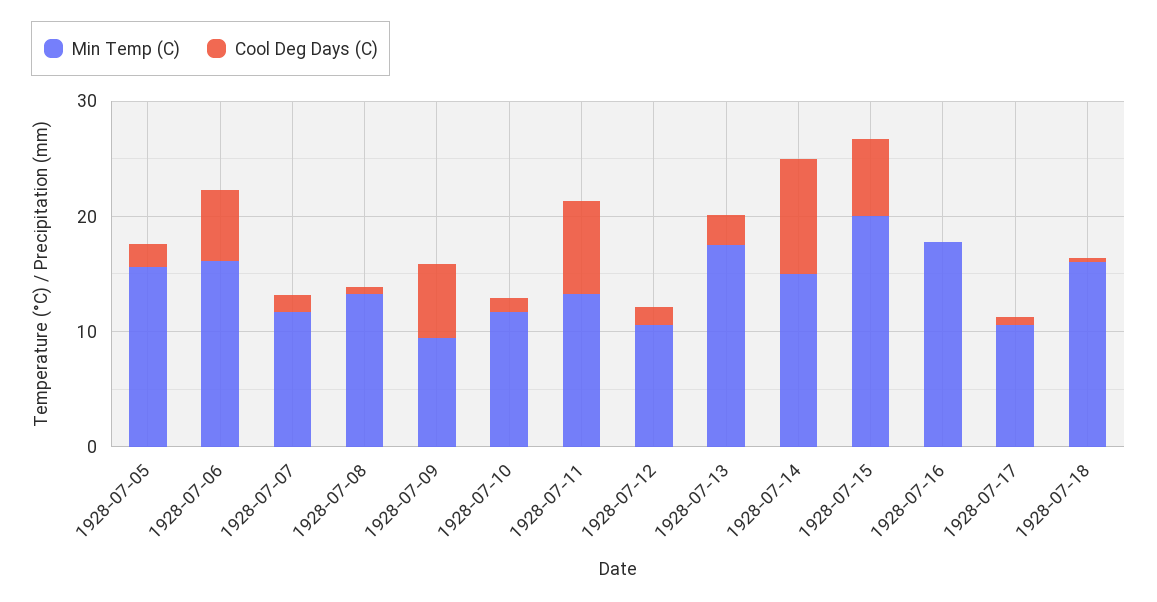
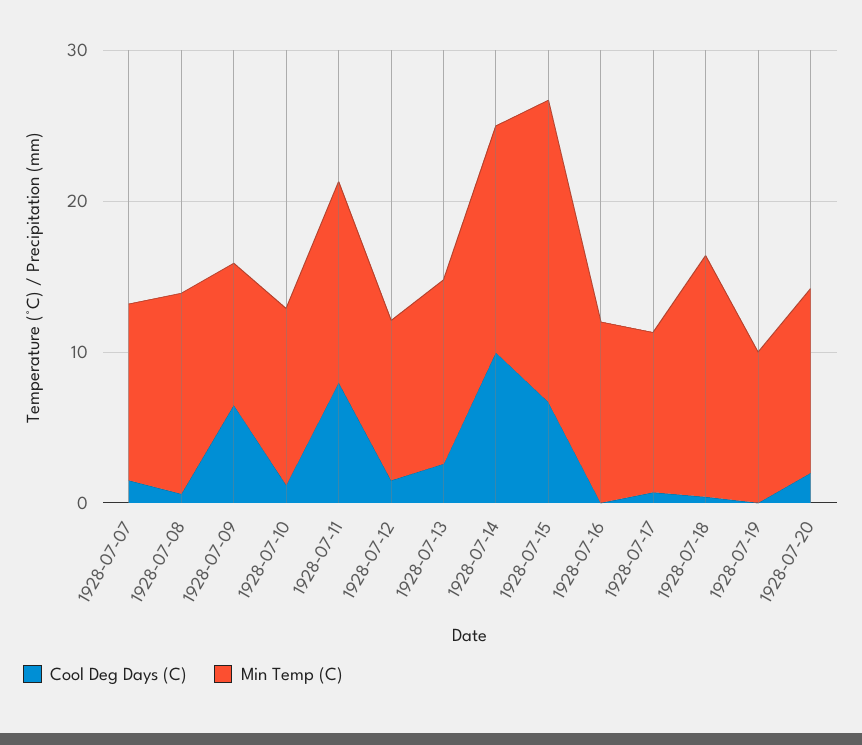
Min Temp (C), 1928-07-05: 16 -> none
Cool Deg Days (C), 1928-07-05: 2 -> none
Min Temp (C), 1928-07-06: 16 -> none
Cool Deg Days (C), 1928-07-06: 6 -> none
Min Temp (C), 1928-07-13: 18 -> 12
Min Temp (C), 1928-07-16: 18 -> 12
Cool Deg Days (C), 1928-07-19: none -> 0
Min Temp (C), 1928-07-19: none -> 10
Cool Deg Days (C), 1928-07-20: none -> 2
Min Temp (C), 1928-07-20: none -> 12

